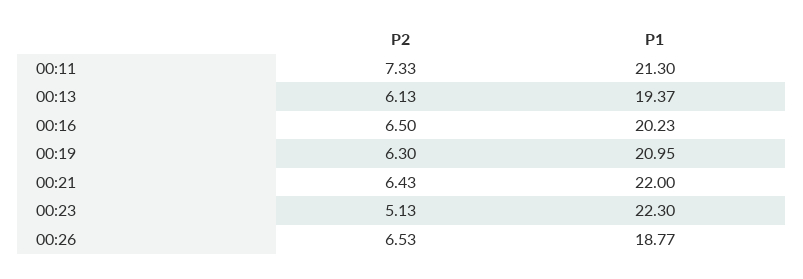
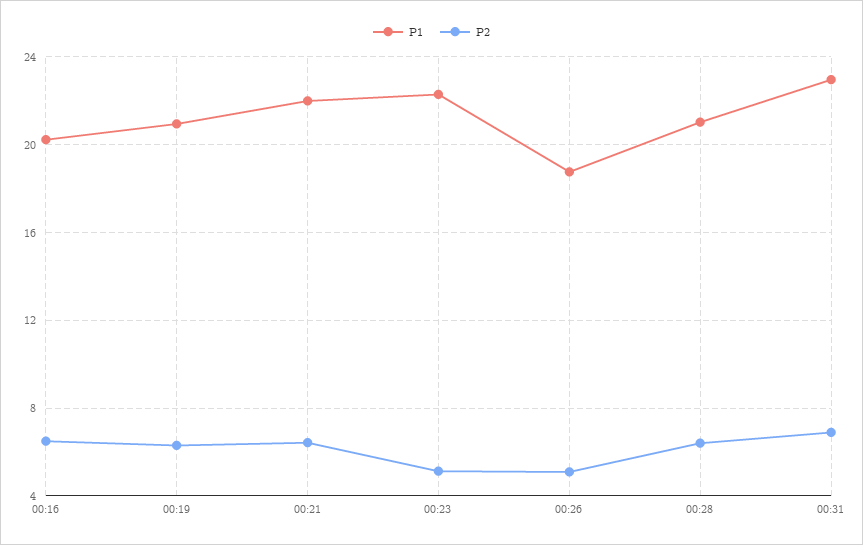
P2, 00:11: 7.33 -> none
P1, 00:11: 21.3 -> none
P2, 00:13: 6.13 -> none
P1, 00:13: 19.37 -> none
P2, 00:26: 6.53 -> 5
P1, 00:28: none -> 21
P2, 00:28: none -> 6.5
P1, 00:31: none -> 23
P2, 00:31: none -> 7

